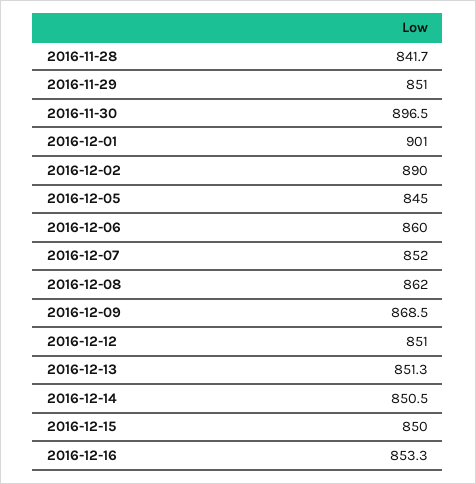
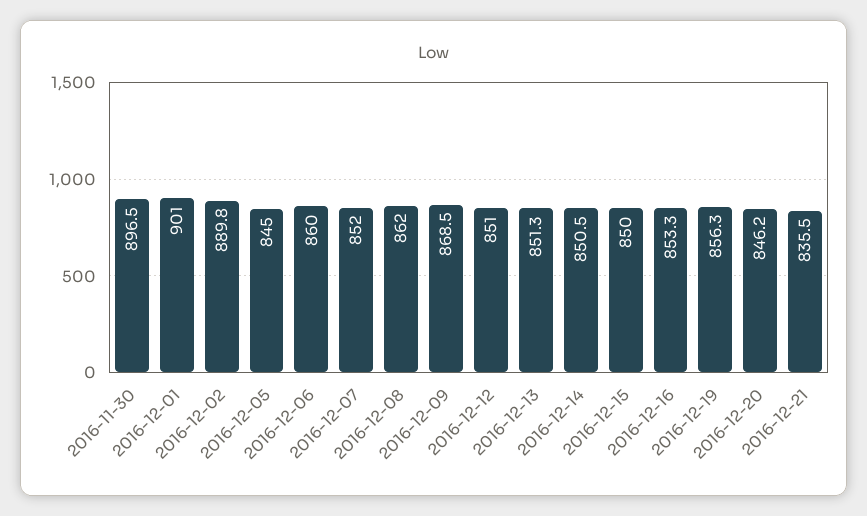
2016-11-28: 841.7 -> none
2016-11-29: 851 -> none
2016-12-02: 890 -> 889.8
2016-12-19: none -> 856.3
2016-12-20: none -> 846.2
2016-12-21: none -> 835.5

